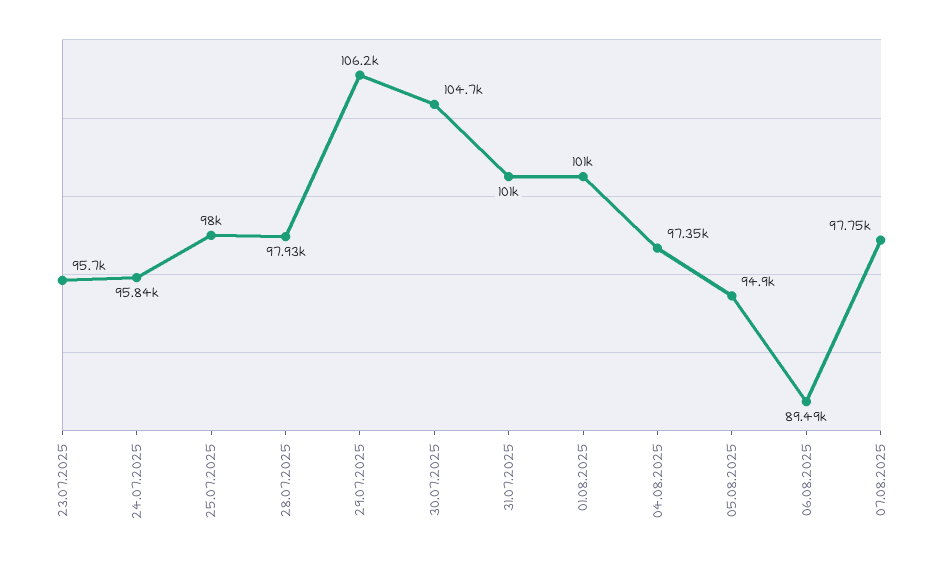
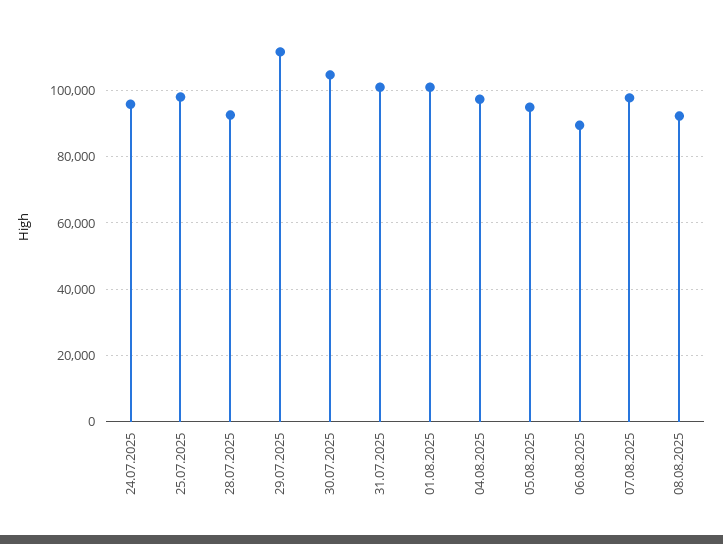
23.07.2025: 95700 -> none
28.07.2025: 97930 -> 92000
29.07.2025: 106200 -> 112000
08.08.2025: none -> 92000

